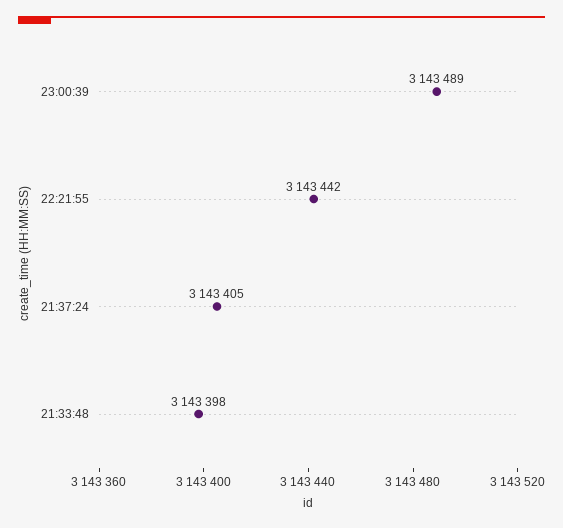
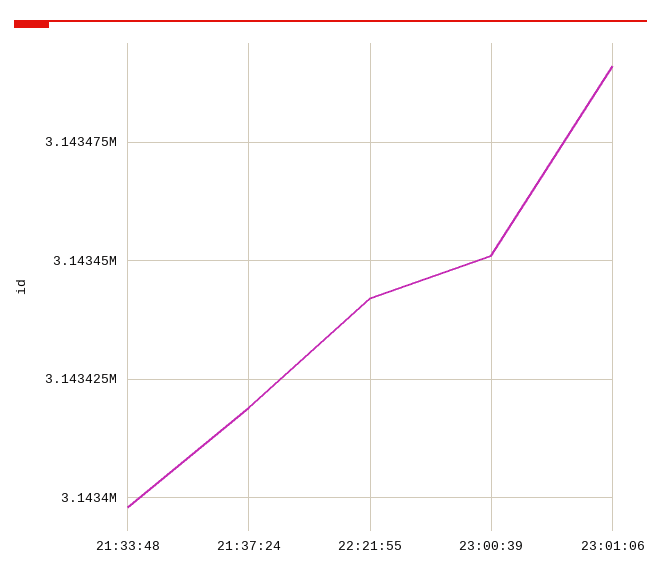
23:00:39: 3143489 -> 3143450
21:37:24: 3143405 -> 3143420
23:01:06: none -> 3143490

